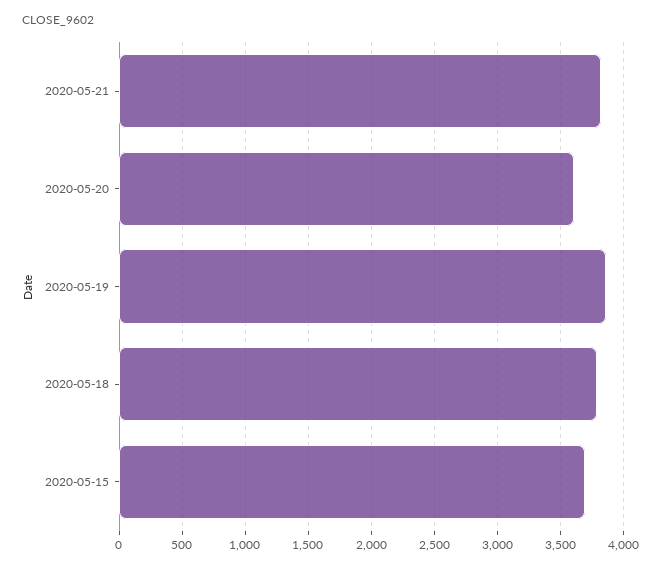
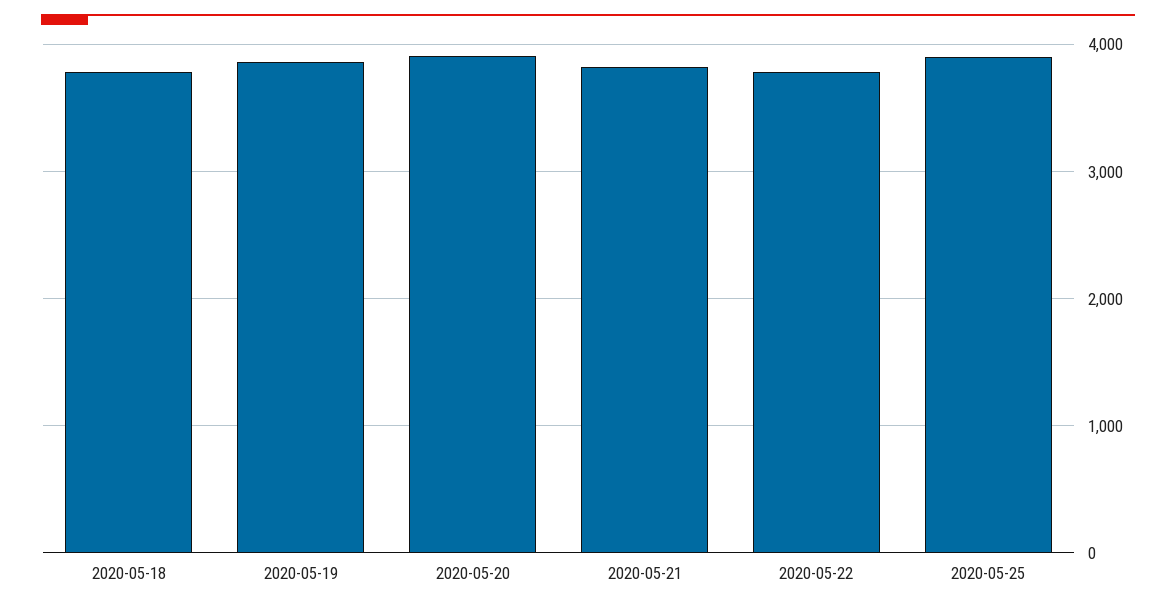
2020-05-20: 3600 -> 3900
2020-05-15: 3700 -> none
2020-05-22: none -> 3800
2020-05-25: none -> 3900

